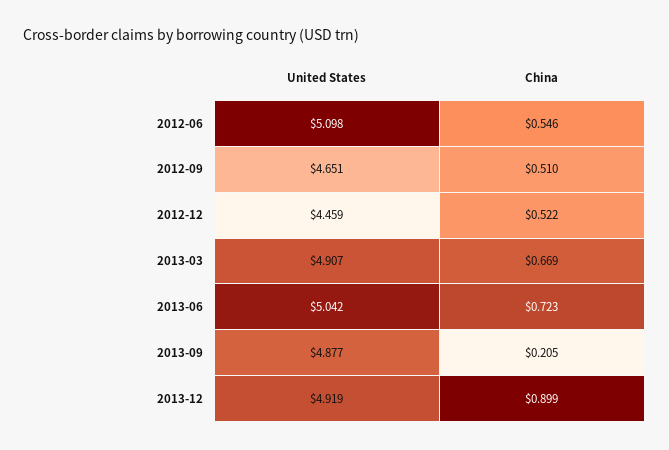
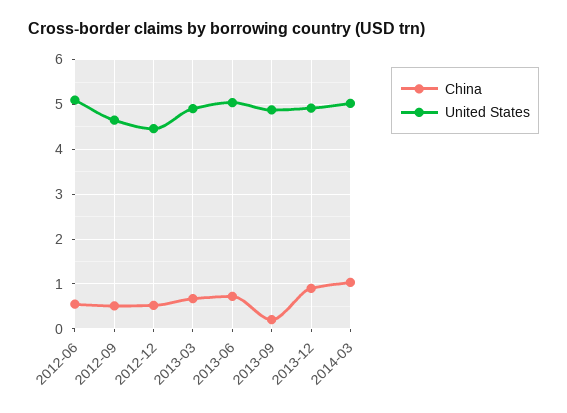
China, 2014-03: none -> 1
United States, 2014-03: none -> 5

